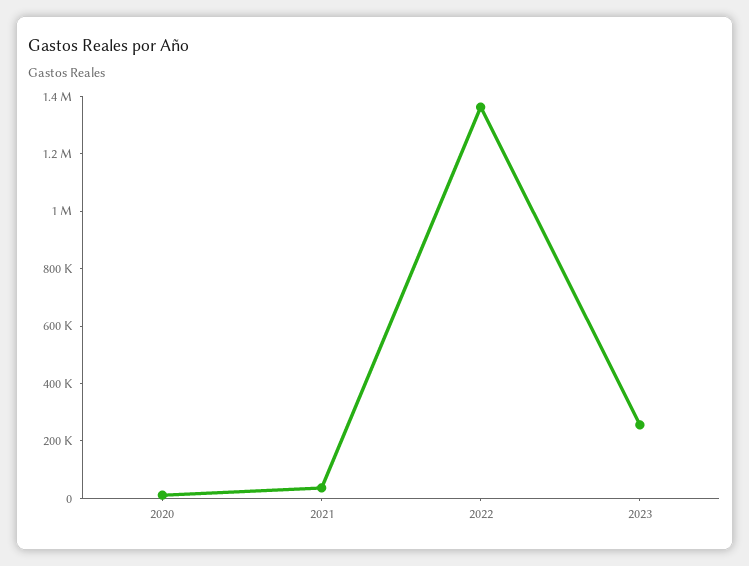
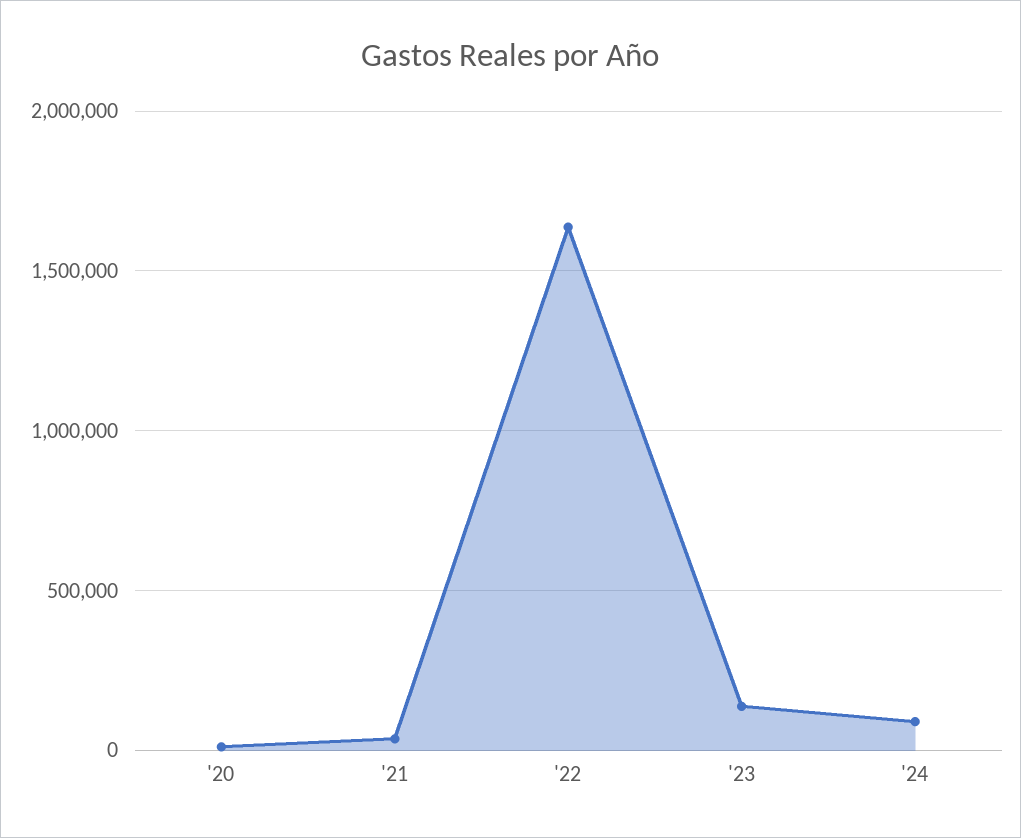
2022: 1350000 -> 1650000
2023: 250000 -> 150000
'24: none -> 100000

